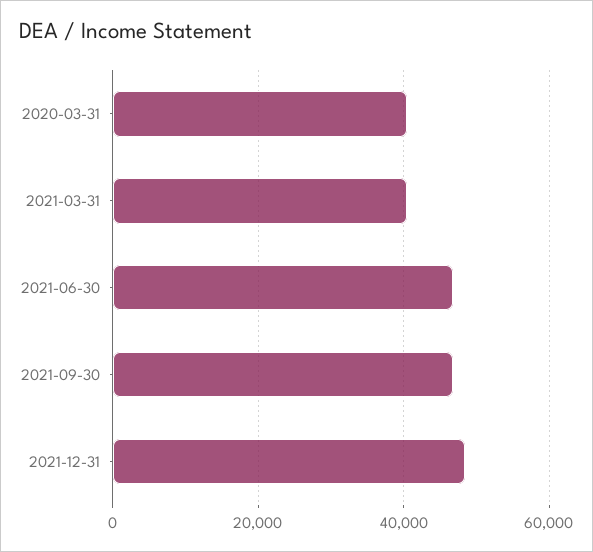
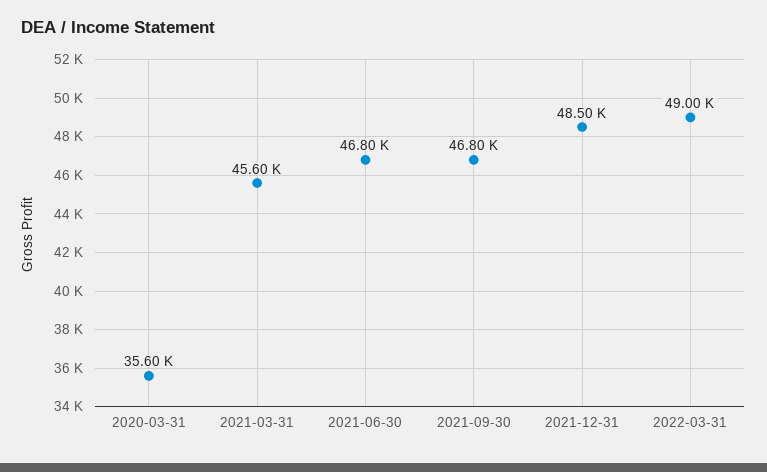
2020-03-31: 40000 -> 35600
2021-03-31: 40000 -> 45600
2022-03-31: none -> 49000

